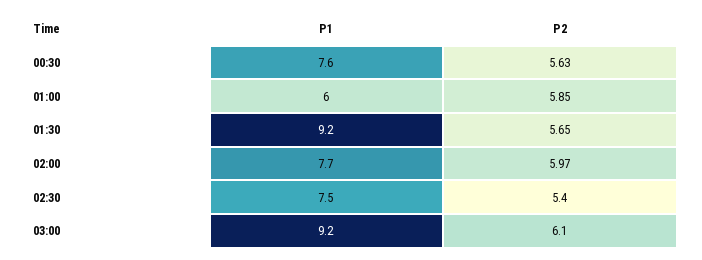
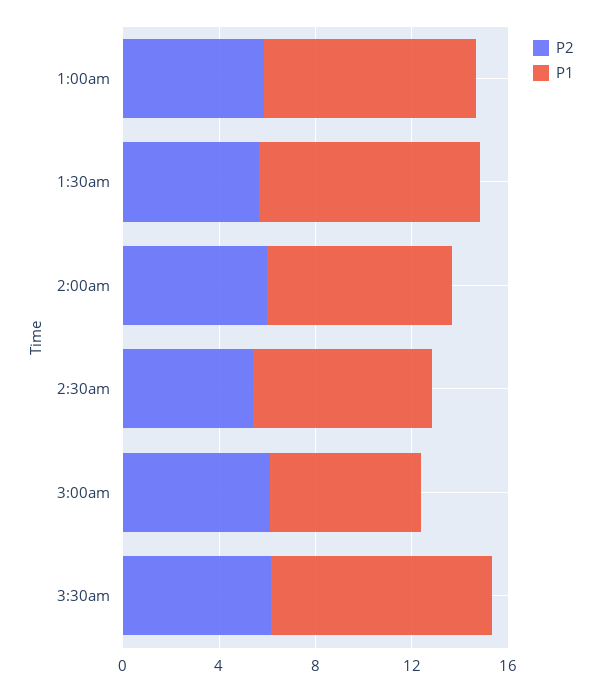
P1, 00:30: 7.6 -> none
P2, 00:30: 5.63 -> none
P1, 01:00: 6 -> 9
P1, 03:00: 9.2 -> 6
P2, 3:30am: none -> 6
P1, 3:30am: none -> 9

